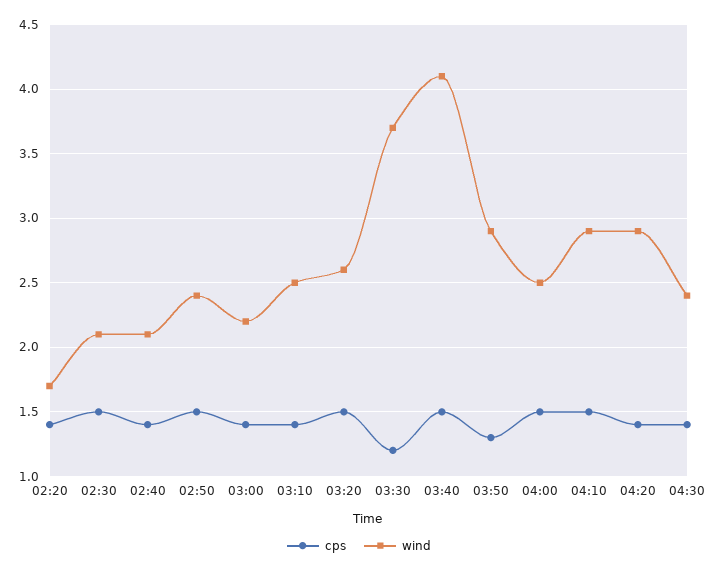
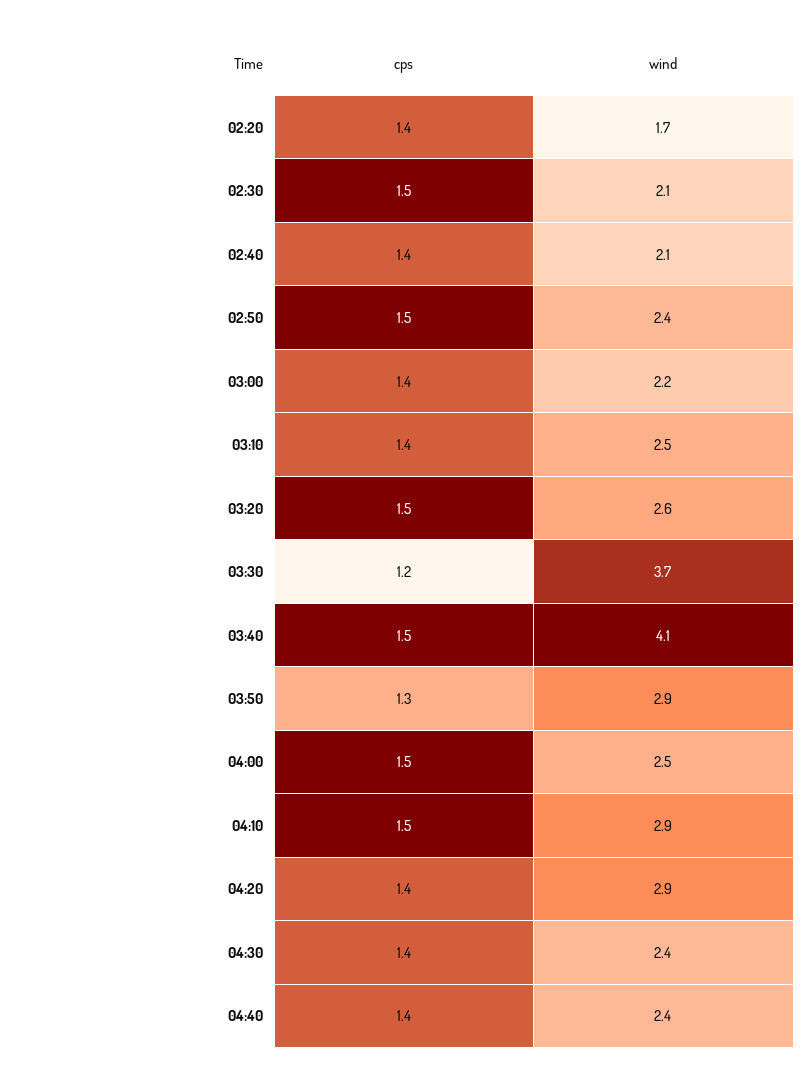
cps, 04:40: none -> 1.4
wind, 04:40: none -> 2.4

